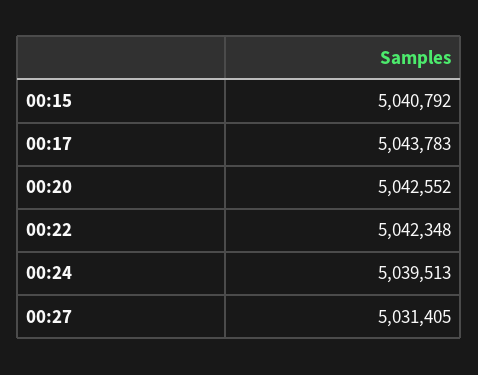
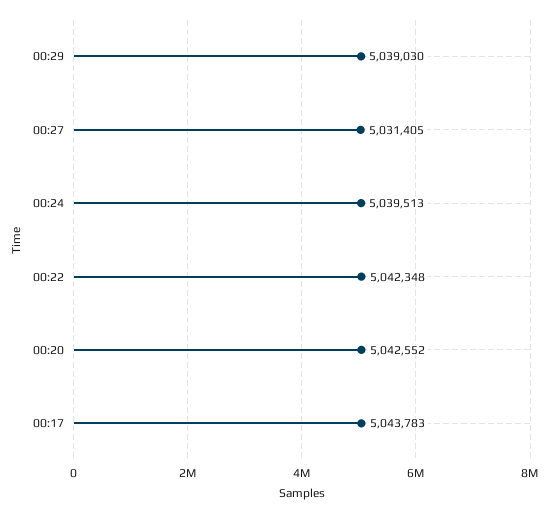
00:15: 5040792 -> none
00:29: none -> 5039030

